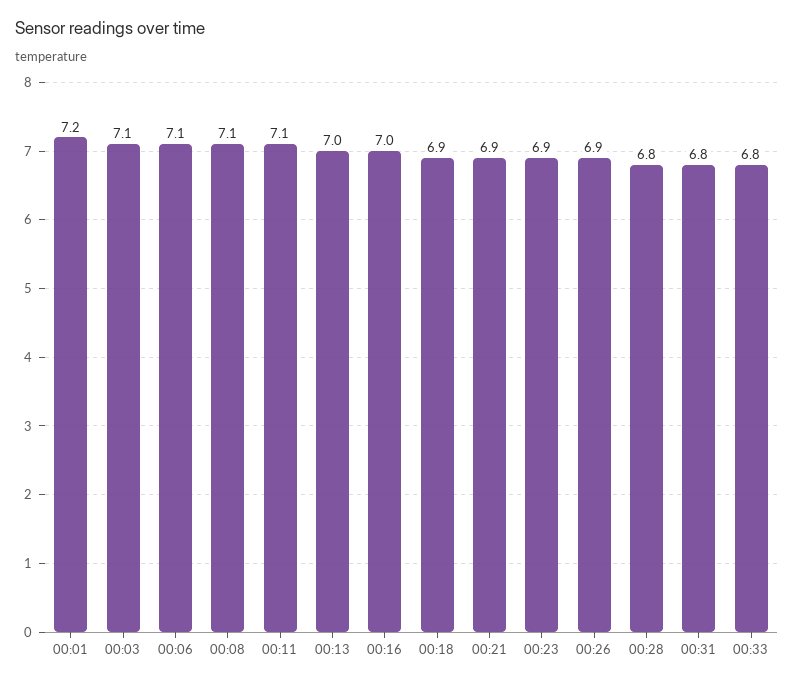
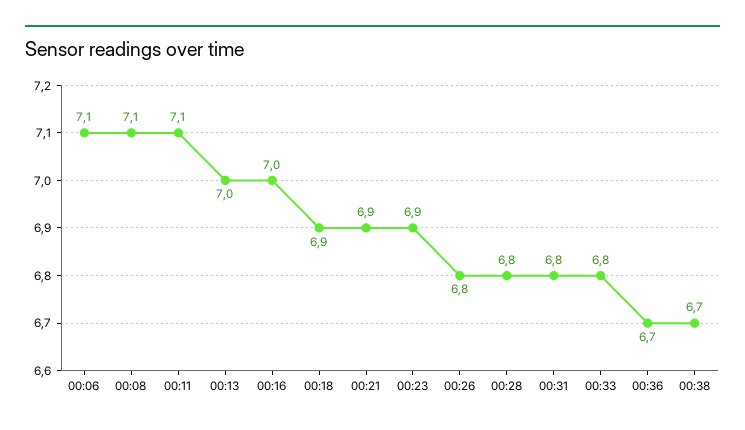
00:01: 7.2 -> none
00:03: 7.1 -> none
00:26: 6.9 -> 6.8
00:36: none -> 6.7
00:38: none -> 6.7

